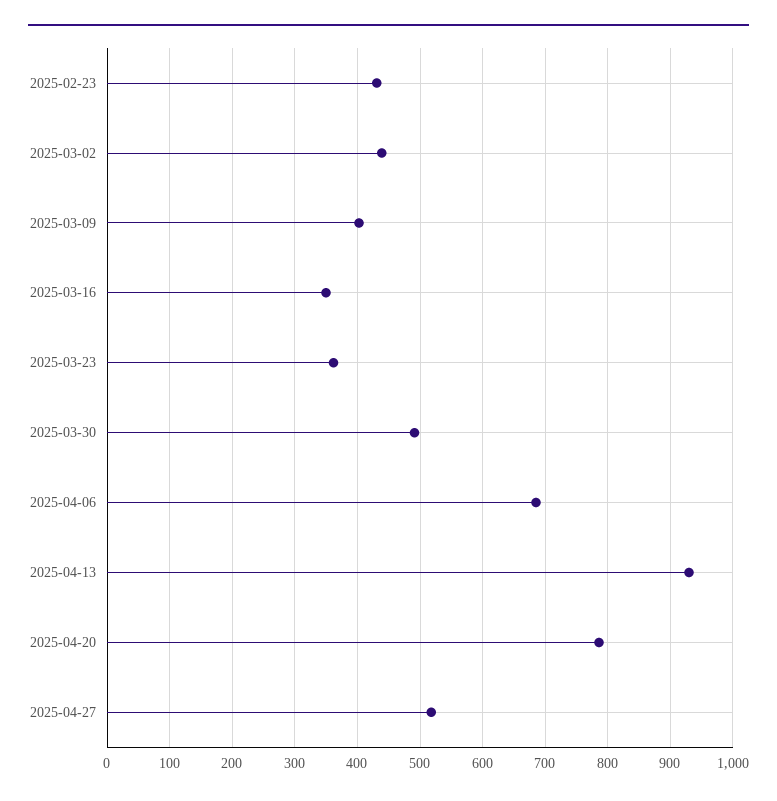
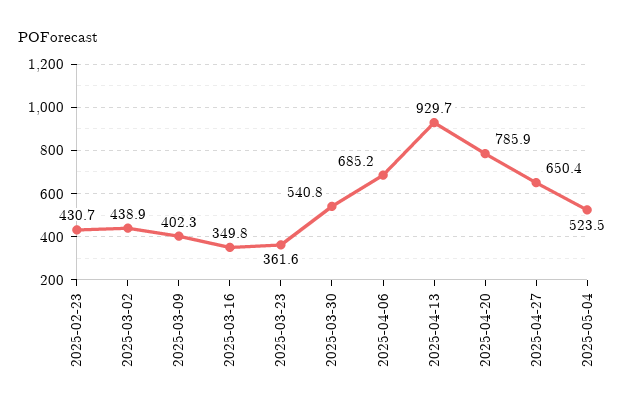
2025-03-30: 490 -> 540.8
2025-04-27: 520 -> 650.4
2025-05-04: none -> 523.5

